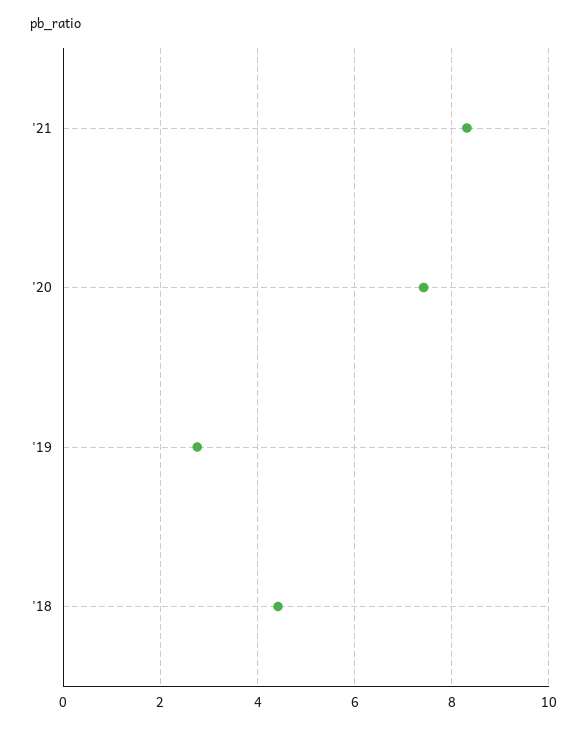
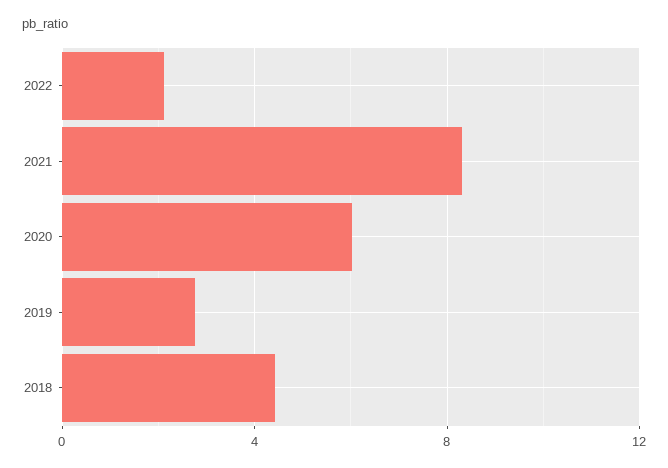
'20: 7.4 -> 6
2022: none -> 2

